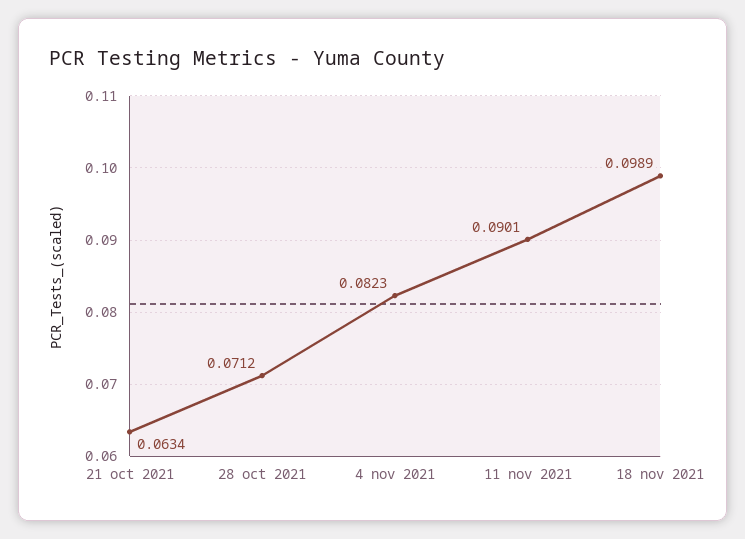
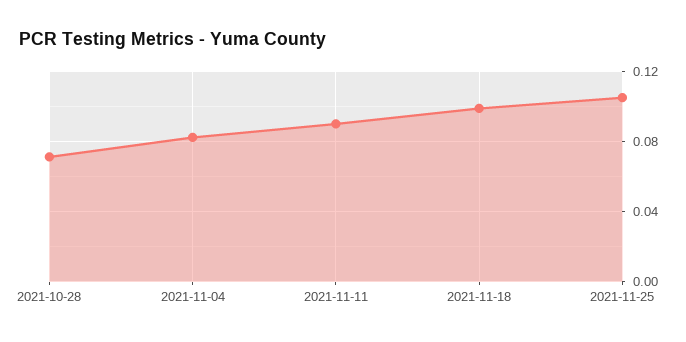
21 oct 2021: 0.0634 -> none
2021-11-25: none -> 0.105

